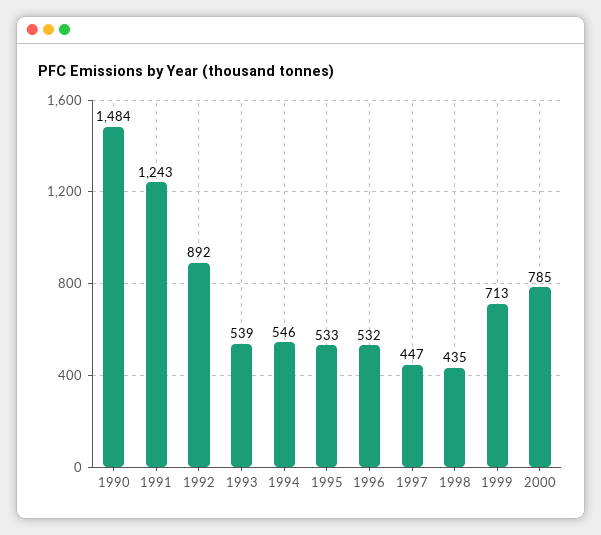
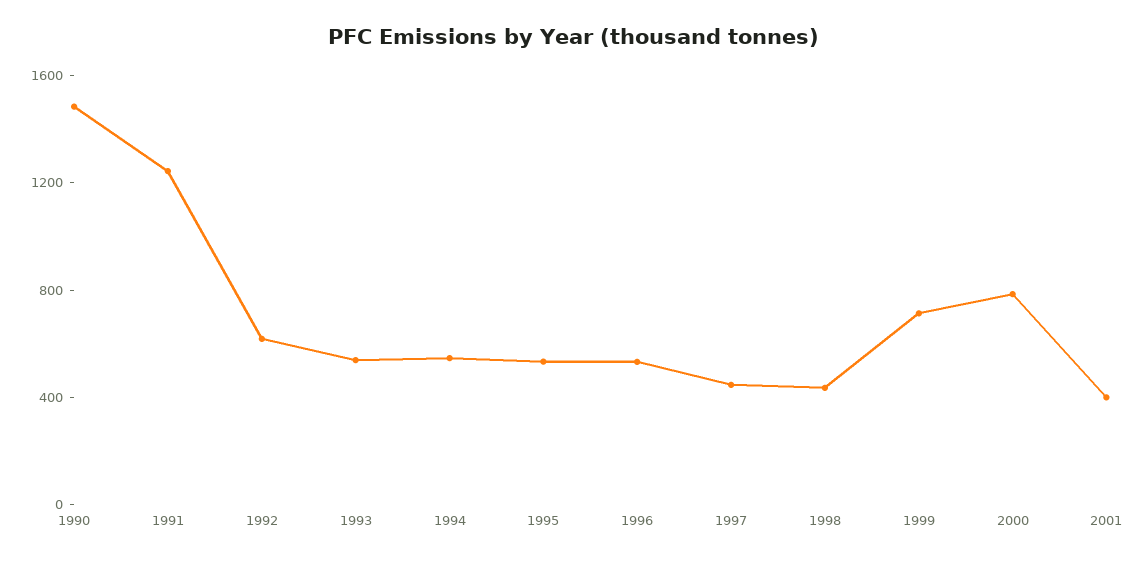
1992: 892 -> 600
2001: none -> 400

